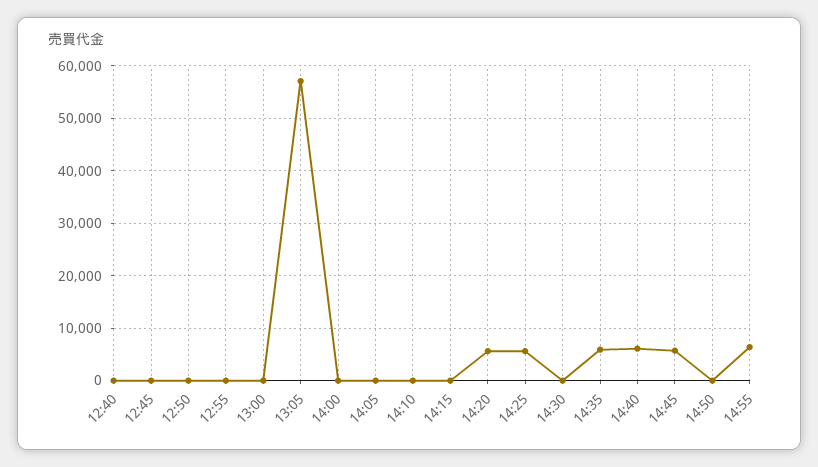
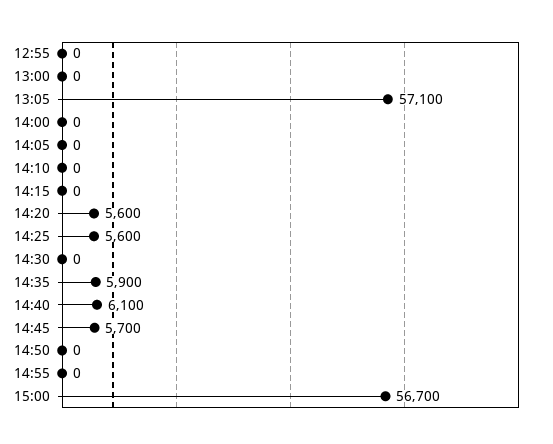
12:40: 0 -> none
12:45: 0 -> none
12:50: 0 -> none
14:55: 6000 -> 0
15:00: none -> 56700

